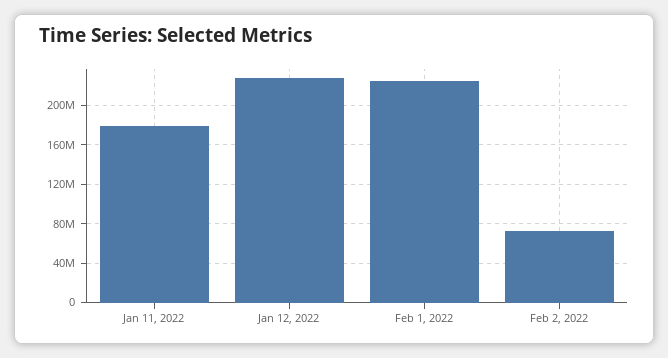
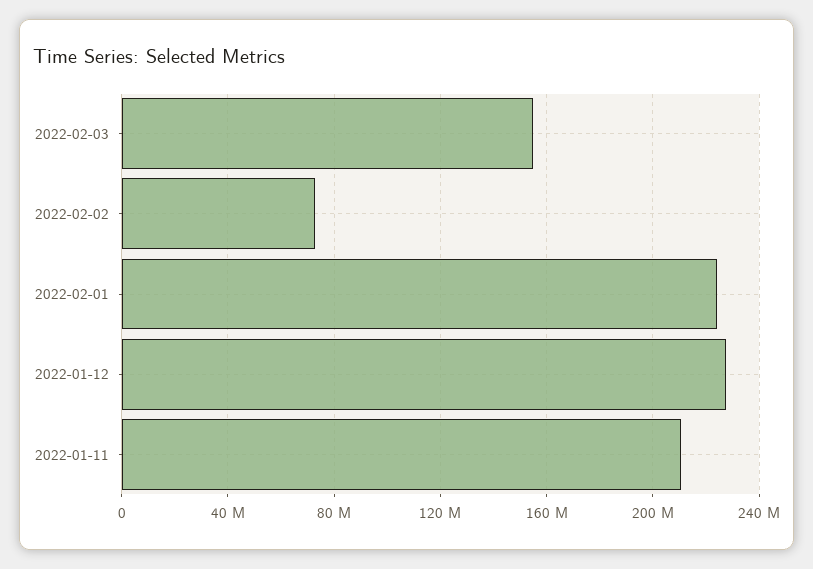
Jan 11, 2022: 180000000 -> 210000000
2022-02-03: none -> 155000000

